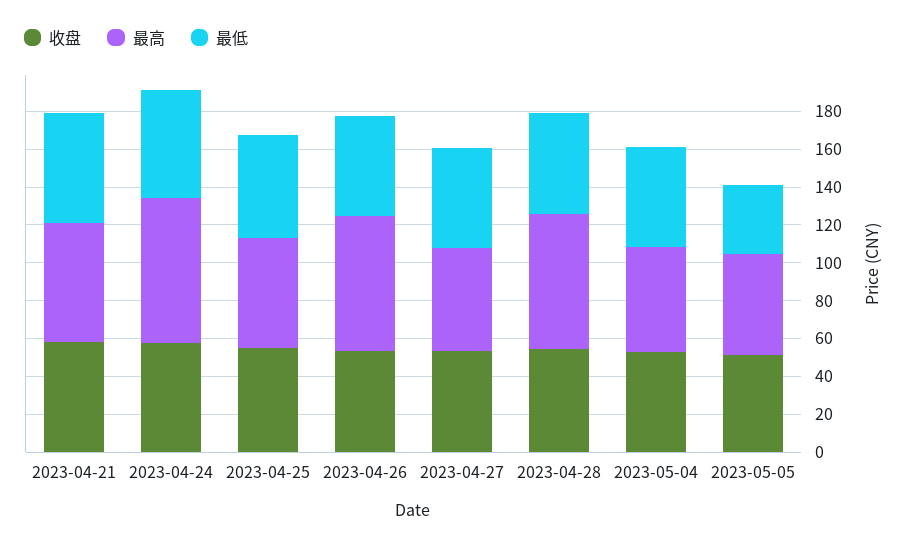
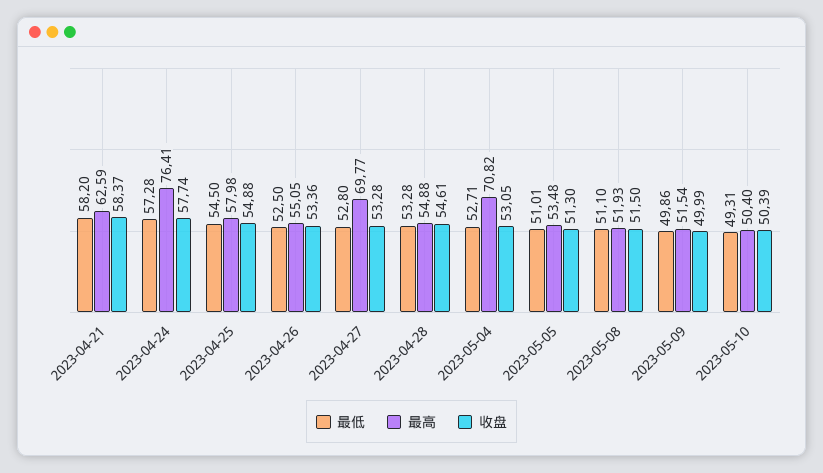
最高, 2023-04-26: 70 -> 55.05
最高, 2023-04-27: 55 -> 69.77
最高, 2023-04-28: 70 -> 54.88
最高, 2023-05-04: 55 -> 70.82
最低, 2023-05-05: 35 -> 51.01
最低, 2023-05-08: none -> 51.1
最高, 2023-05-08: none -> 51.93
收盘, 2023-05-08: none -> 51.5
最低, 2023-05-09: none -> 49.86
最高, 2023-05-09: none -> 51.54
收盘, 2023-05-09: none -> 49.99
最低, 2023-05-10: none -> 49.31
最高, 2023-05-10: none -> 50.4
收盘, 2023-05-10: none -> 50.39

